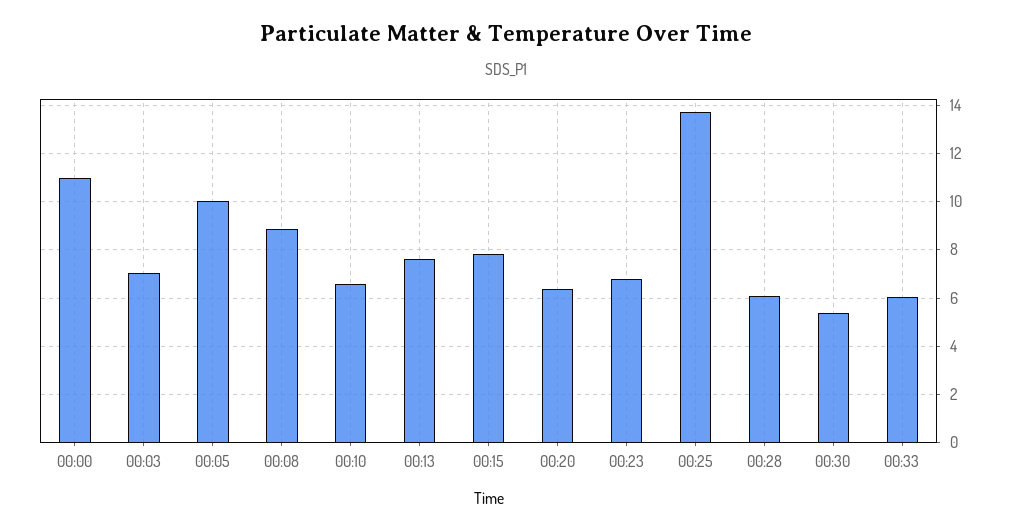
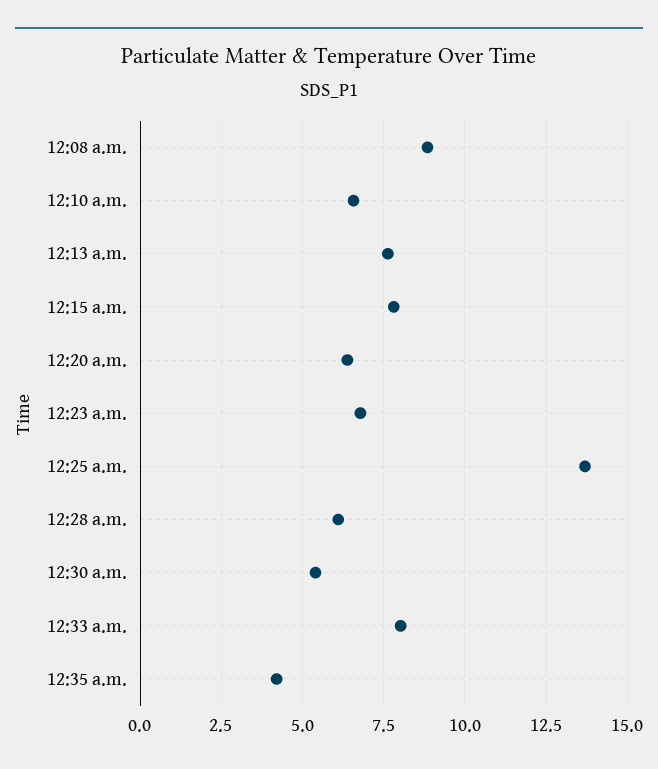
00:00: 11 -> none
00:03: 7 -> none
00:05: 10 -> none
00:33: 6 -> 8
12:35 a.m.: none -> 4.25

